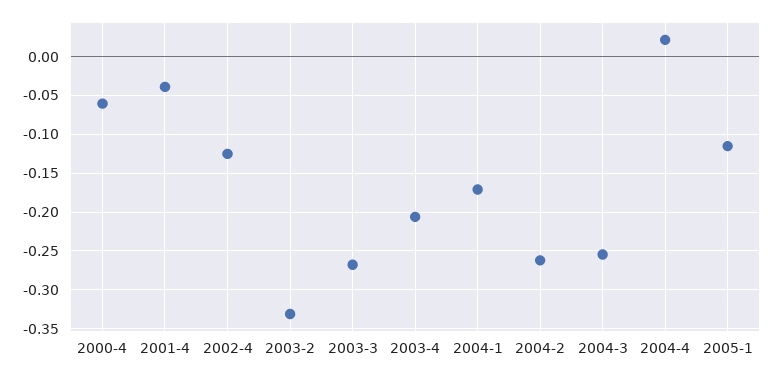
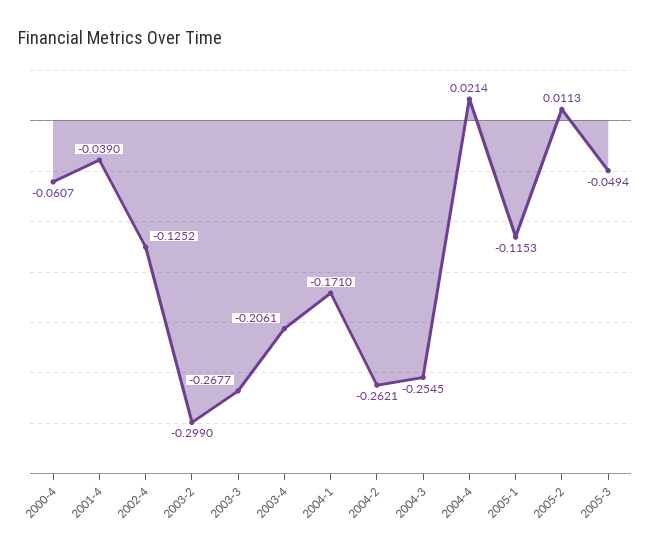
2003-2: -0.33 -> -0.299
2005-2: none -> 0.0113
2005-3: none -> -0.0494

